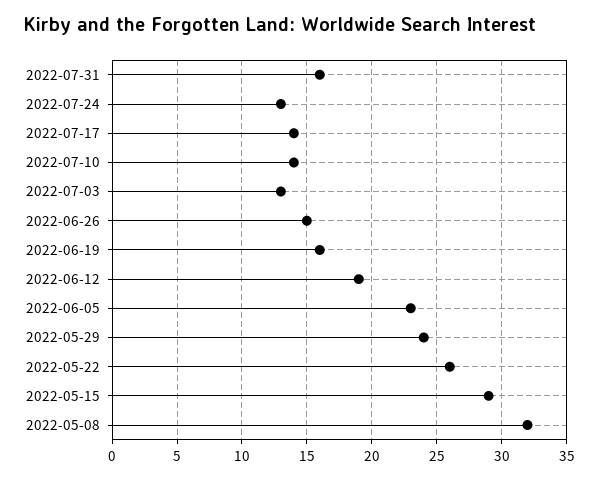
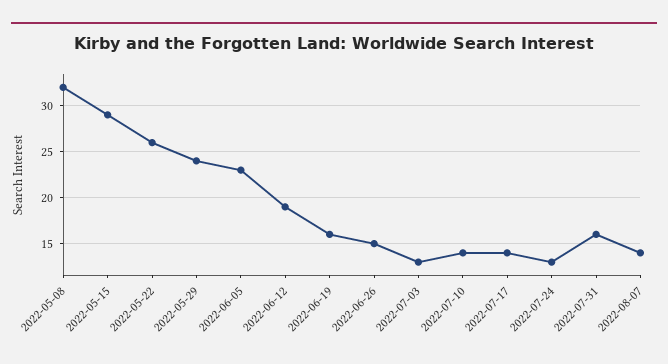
2022-08-07: none -> 14

